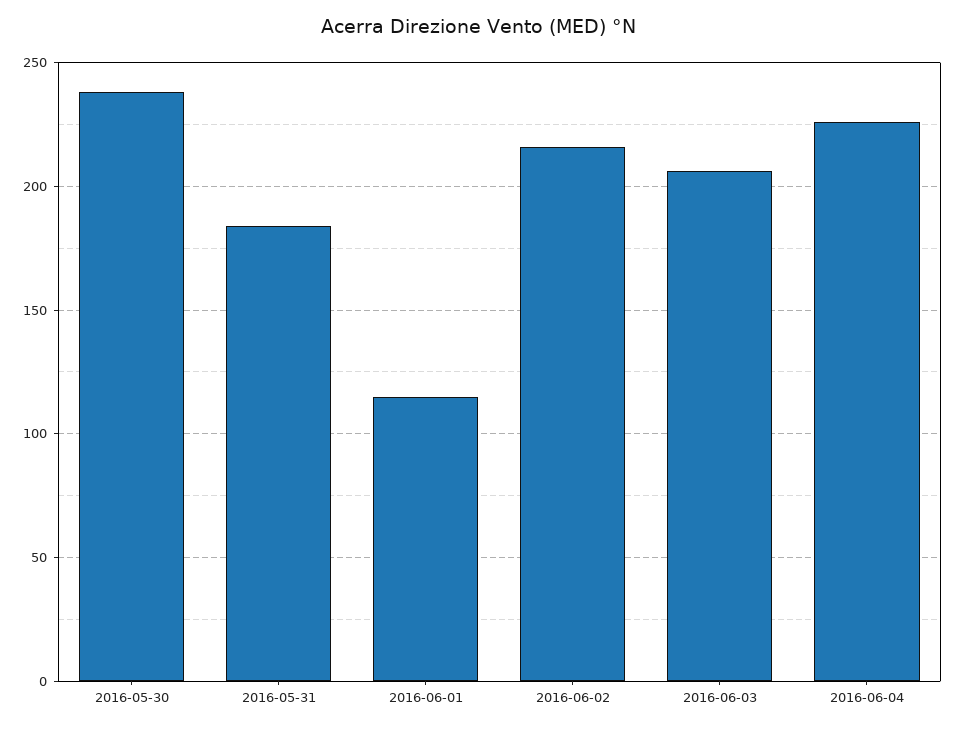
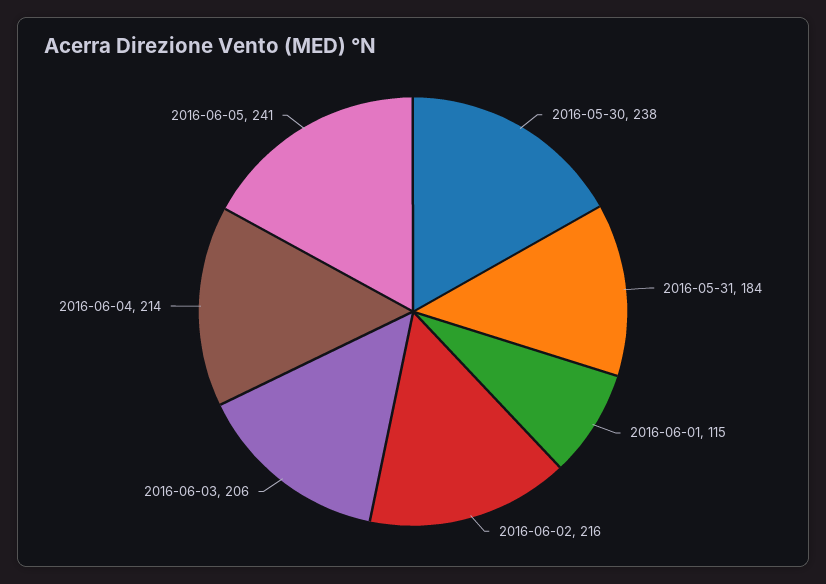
2016-06-04: 225 -> 214
2016-06-05: none -> 241

